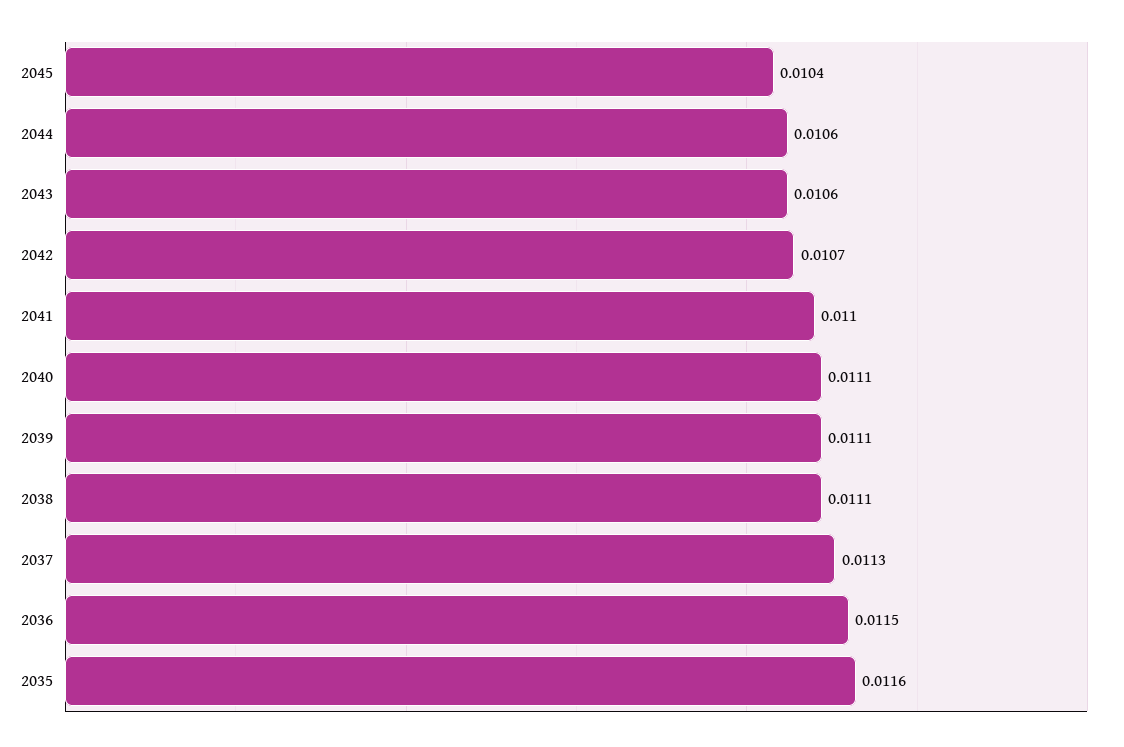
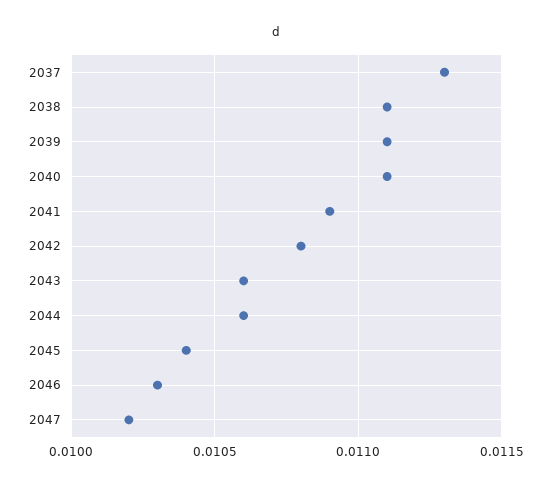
2042: 0.0107 -> 0.0108
2041: 0.011 -> 0.0109
2036: 0.0115 -> none
2035: 0.0116 -> none
2046: none -> 0.0103
2047: none -> 0.0102

